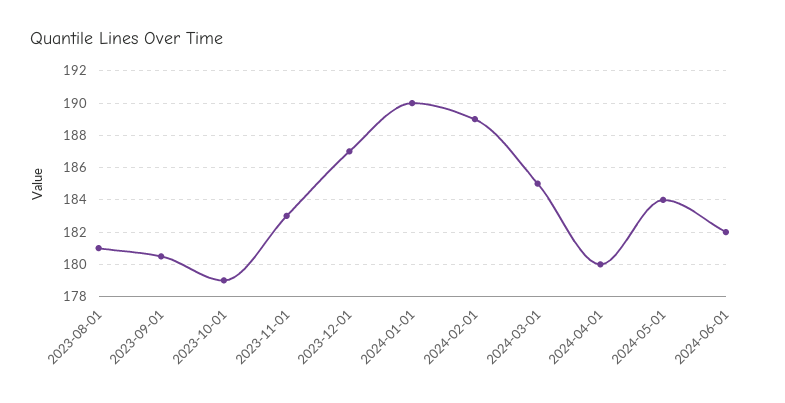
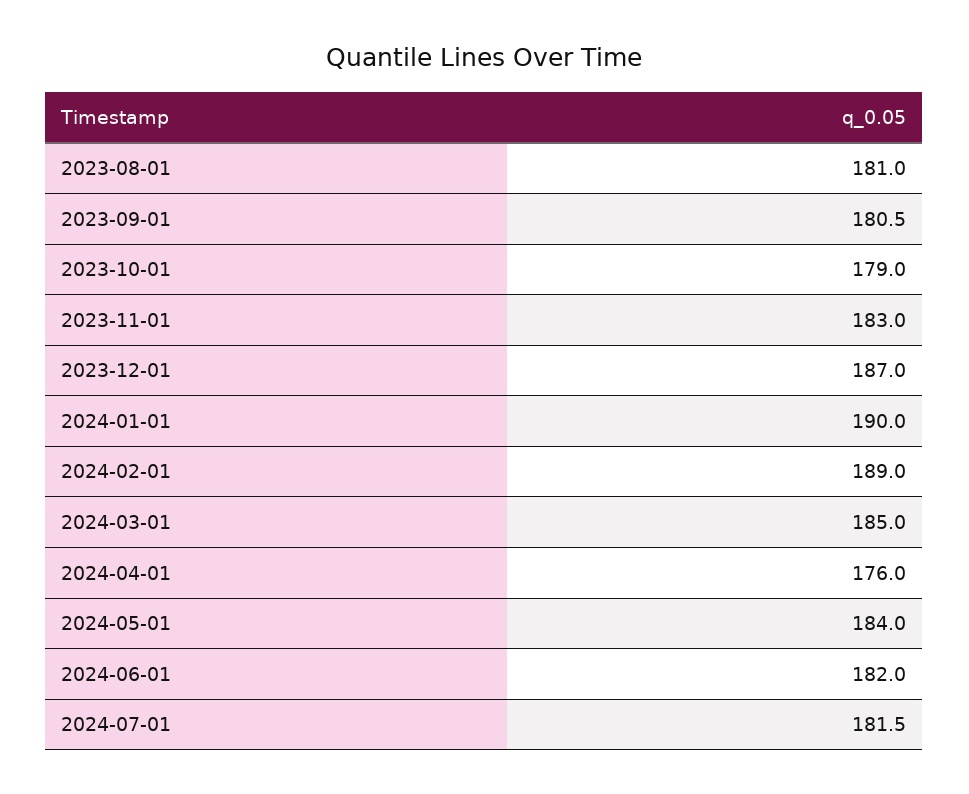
2024-04-01: 180 -> 176
2024-07-01: none -> 181.5

